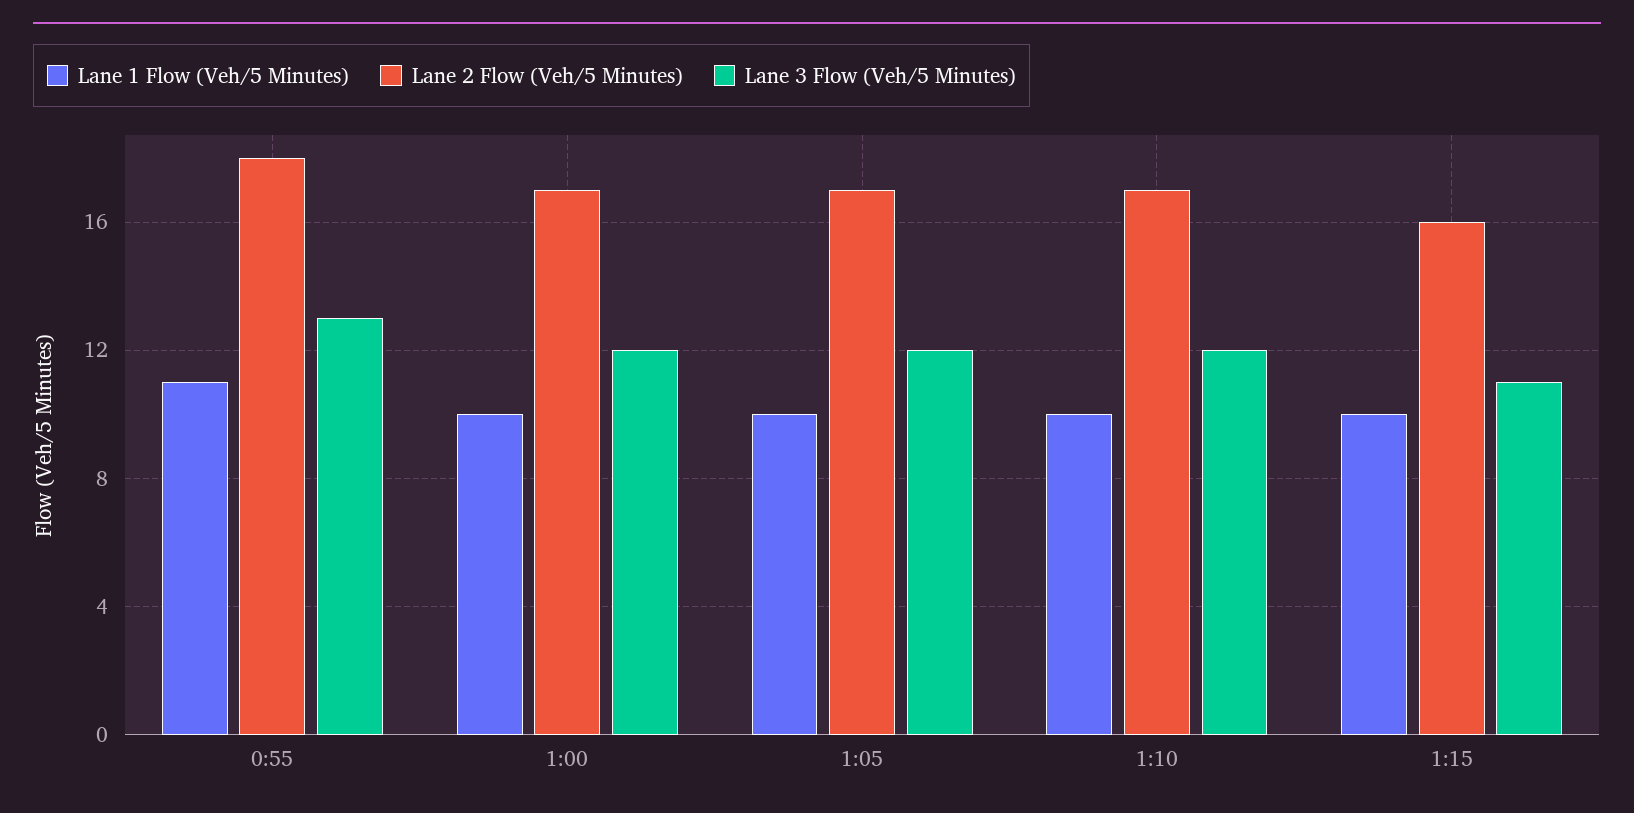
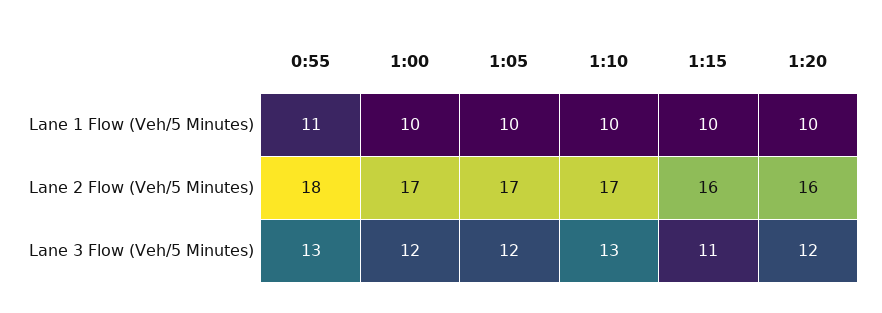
Lane 3 Flow (Veh/5 Minutes), 1:10: 12 -> 13
Lane 1 Flow (Veh/5 Minutes), 1:20: none -> 10
Lane 2 Flow (Veh/5 Minutes), 1:20: none -> 16
Lane 3 Flow (Veh/5 Minutes), 1:20: none -> 12

